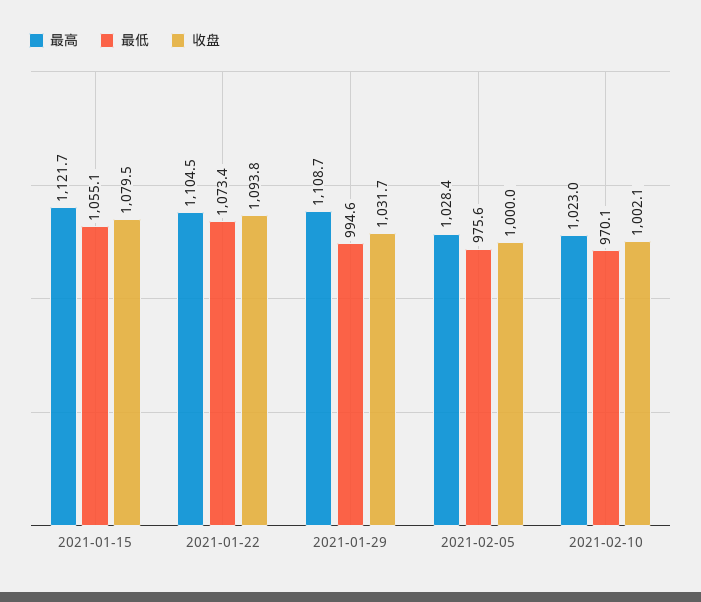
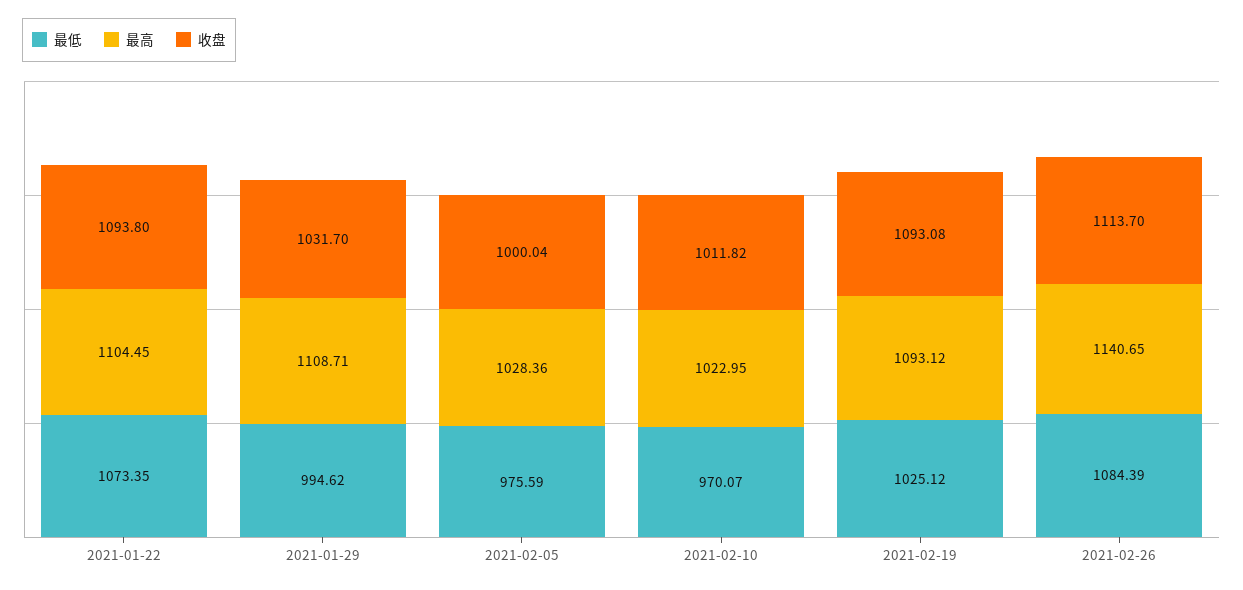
最高, 2021-01-15: 1121.7 -> none
最低, 2021-01-15: 1055.1 -> none
收盘, 2021-01-15: 1079.5 -> none
收盘, 2021-02-10: 1002.1 -> 1011.82
最低, 2021-02-19: none -> 1025.12
最高, 2021-02-19: none -> 1093.12
收盘, 2021-02-19: none -> 1093.08
最低, 2021-02-26: none -> 1084.39
最高, 2021-02-26: none -> 1140.65
收盘, 2021-02-26: none -> 1113.7

